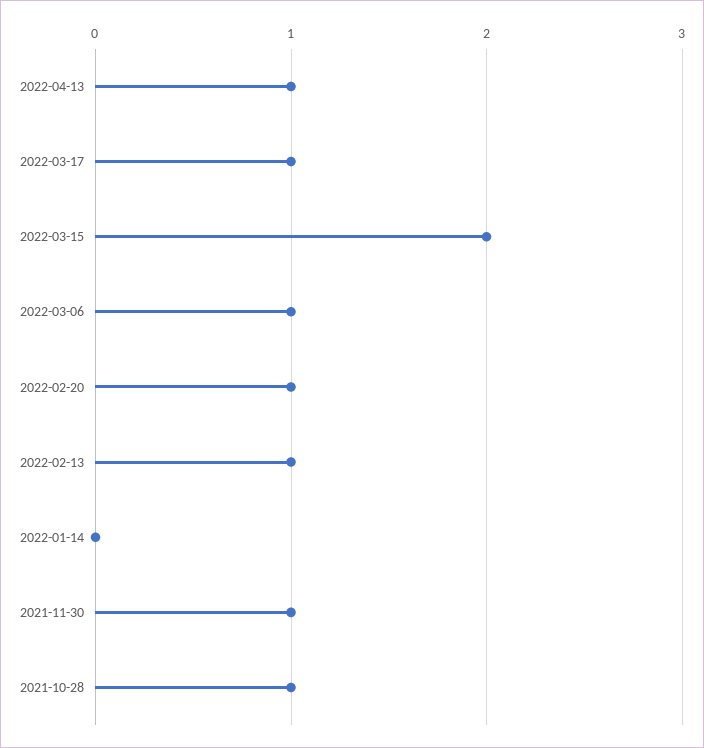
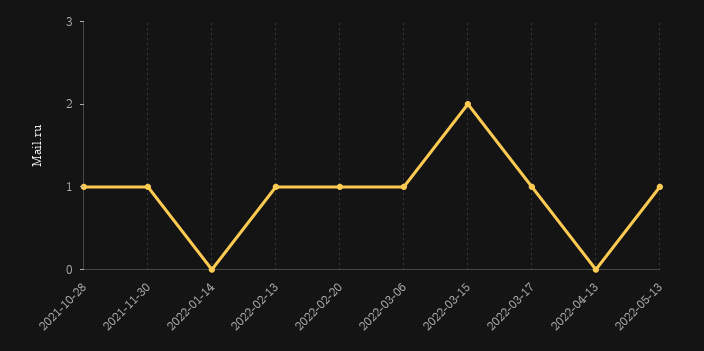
2022-04-13: 1 -> 0
2022-05-13: none -> 1

